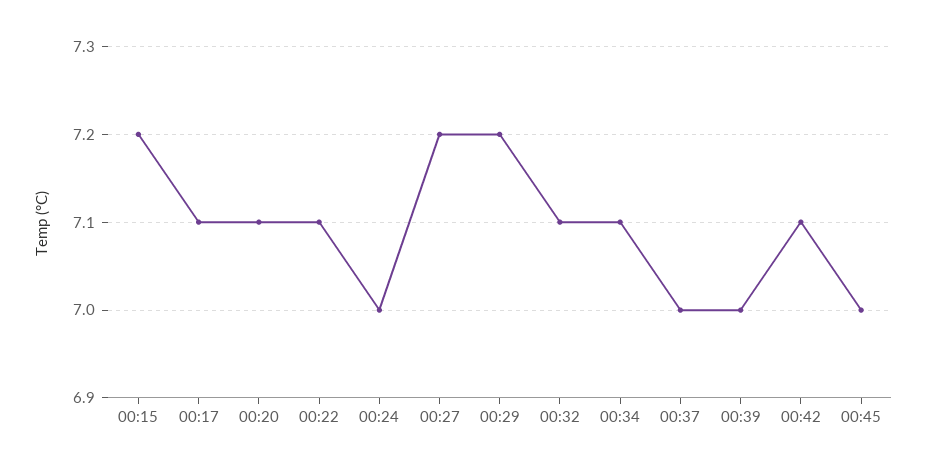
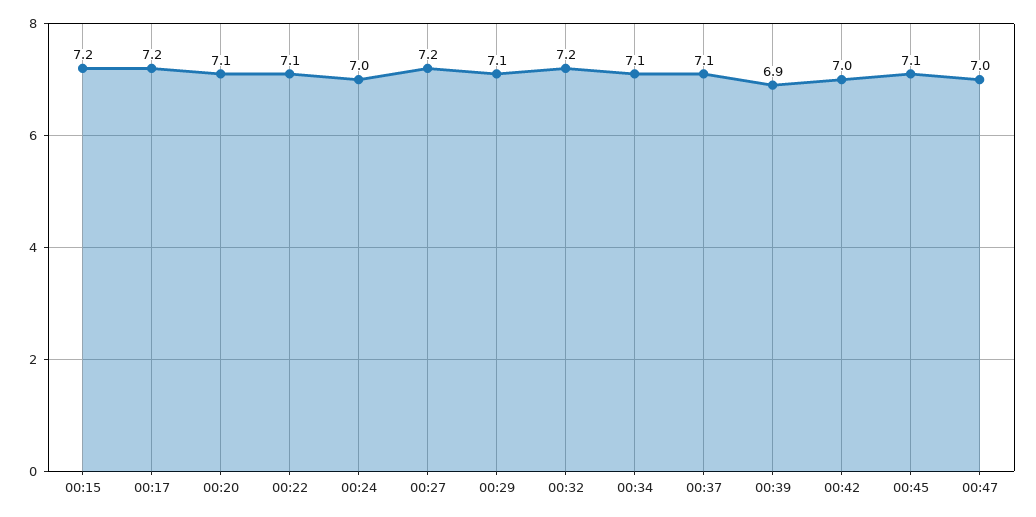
00:17: 7.1 -> 7.2
00:29: 7.2 -> 7.1
00:32: 7.1 -> 7.2
00:37: 7 -> 7.1
00:39: 7 -> 6.9
00:42: 7.1 -> 7
00:45: 7 -> 7.1
00:47: none -> 7

